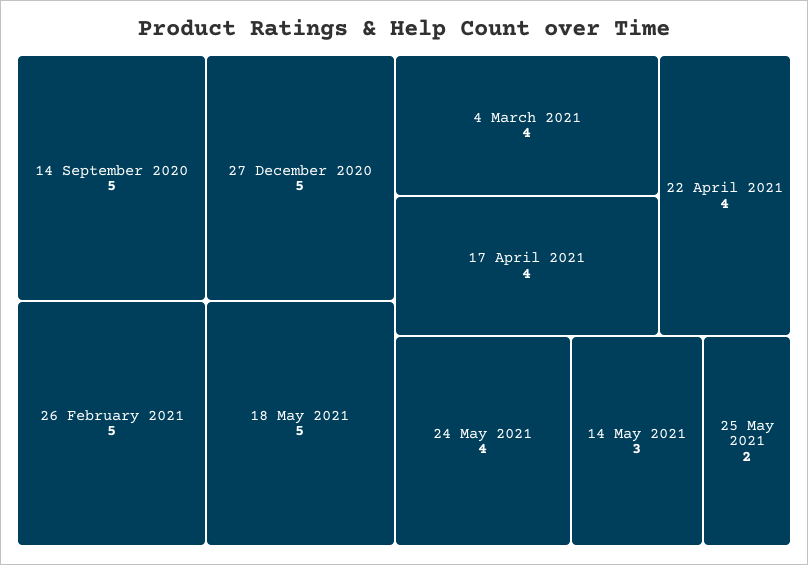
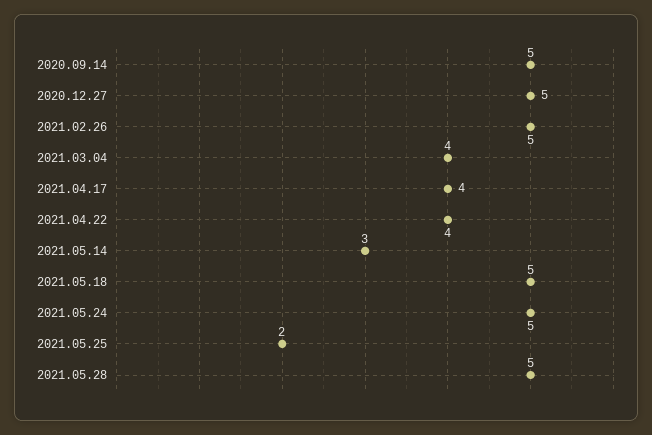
24 May 2021: 4 -> 5
2021.05.28: none -> 5

